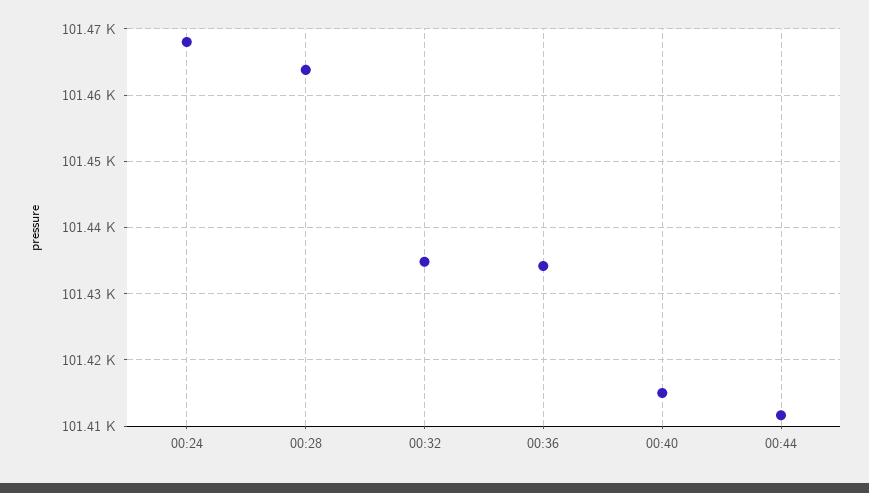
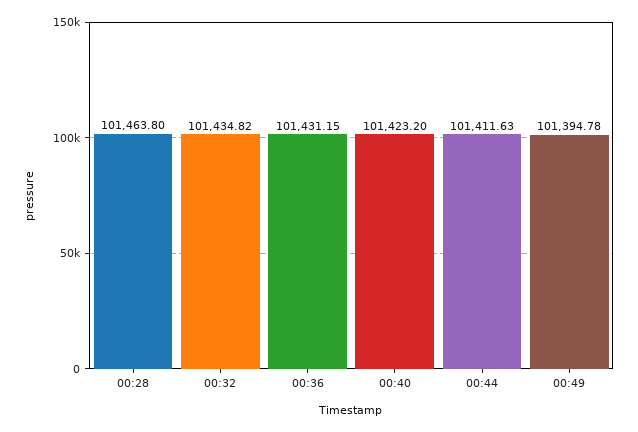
00:24: 101468 -> none
00:36: 101434 -> 101431.15
00:40: 101415 -> 101423.2
00:49: none -> 101394.78

